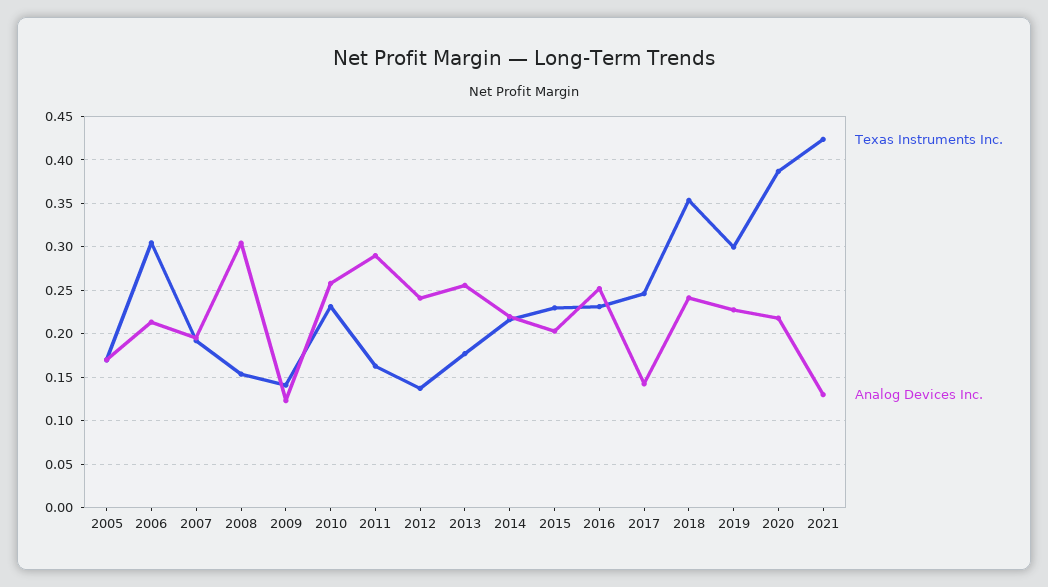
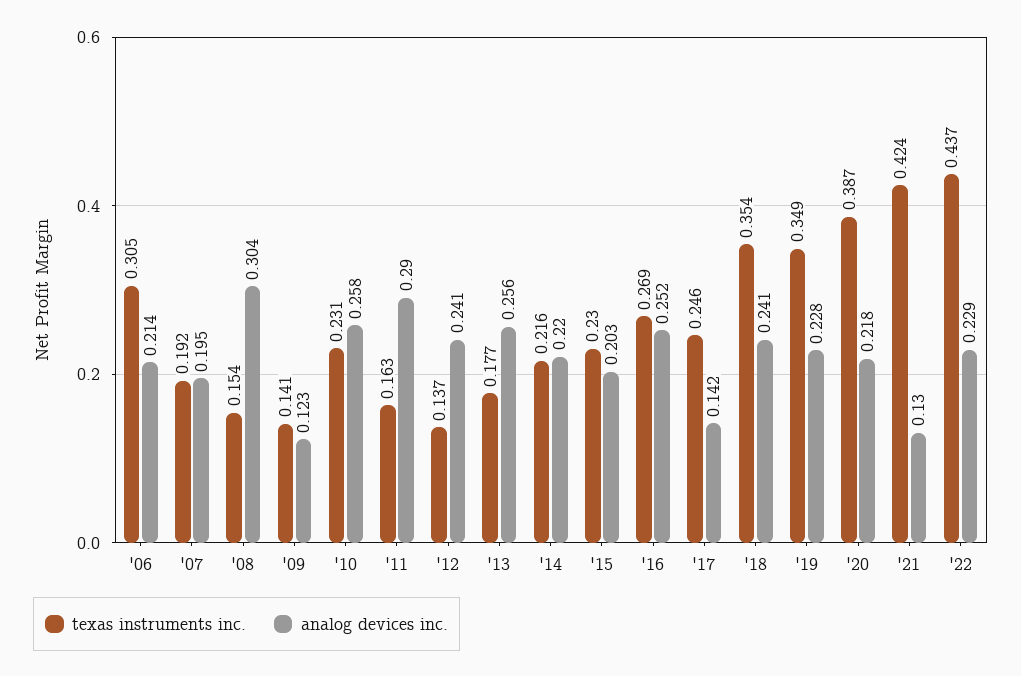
Texas Instruments Inc., 2005: 0.17 -> none
Analog Devices Inc., 2005: 0.17 -> none
Texas Instruments Inc., 2016: 0.23 -> 0.269
Texas Instruments Inc., 2019: 0.3 -> 0.349
Texas Instruments Inc., '22: none -> 0.437
Analog Devices Inc., '22: none -> 0.229

